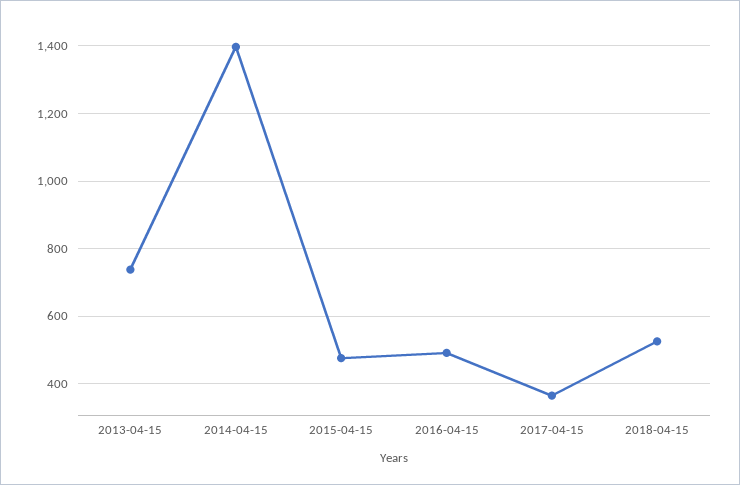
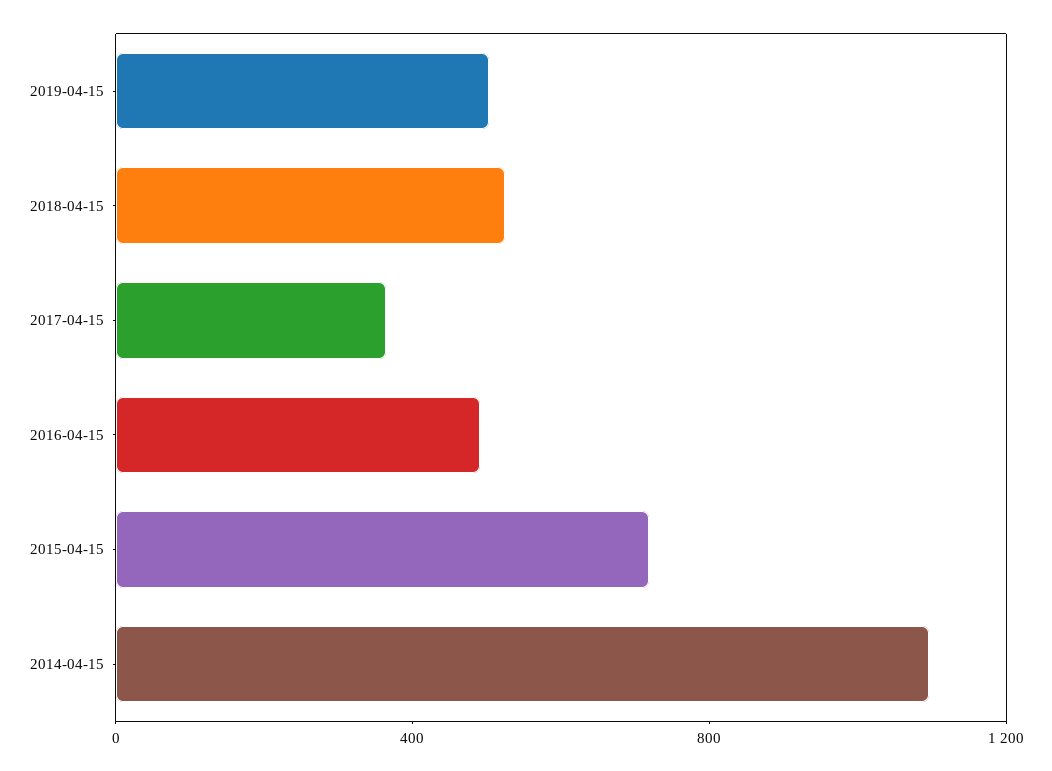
2013-04-15: 740 -> none
2014-04-15: 1400 -> 1100
2015-04-15: 480 -> 700
2019-04-15: none -> 500

